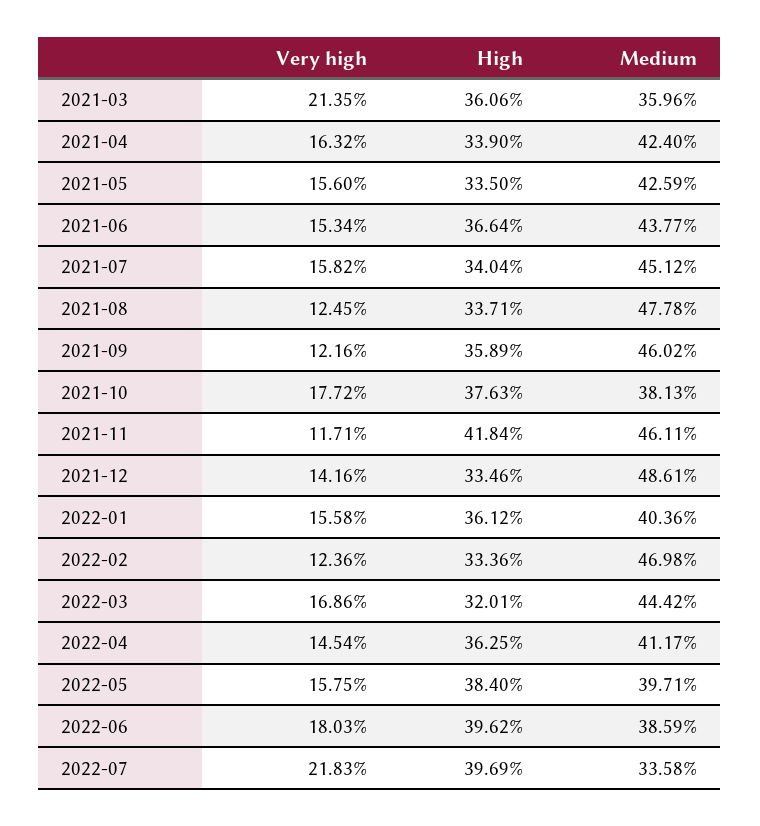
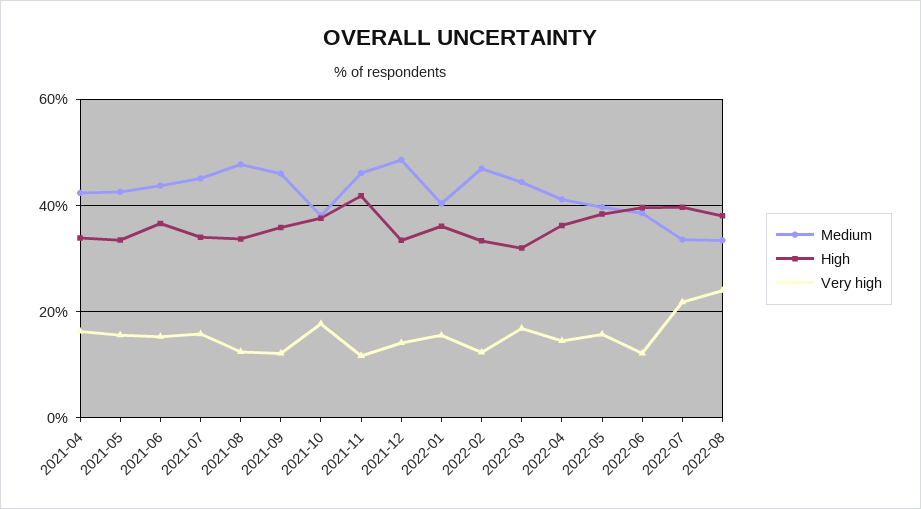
Very high, 2021-03: 21.35 -> none
High, 2021-03: 36.06 -> none
Medium, 2021-03: 35.96 -> none
Very high, 2022-06: 18.03 -> 12
Medium, 2022-08: none -> 34
High, 2022-08: none -> 38
Very high, 2022-08: none -> 24

